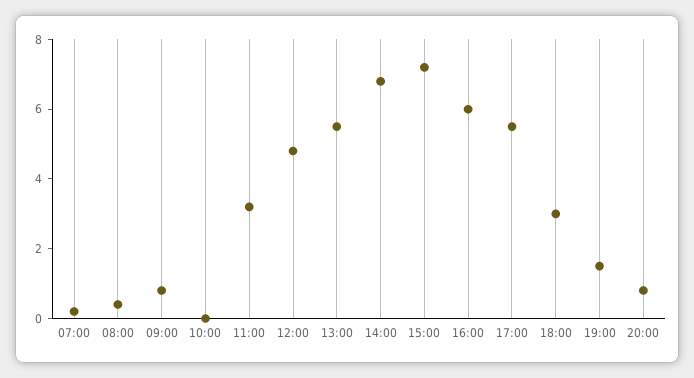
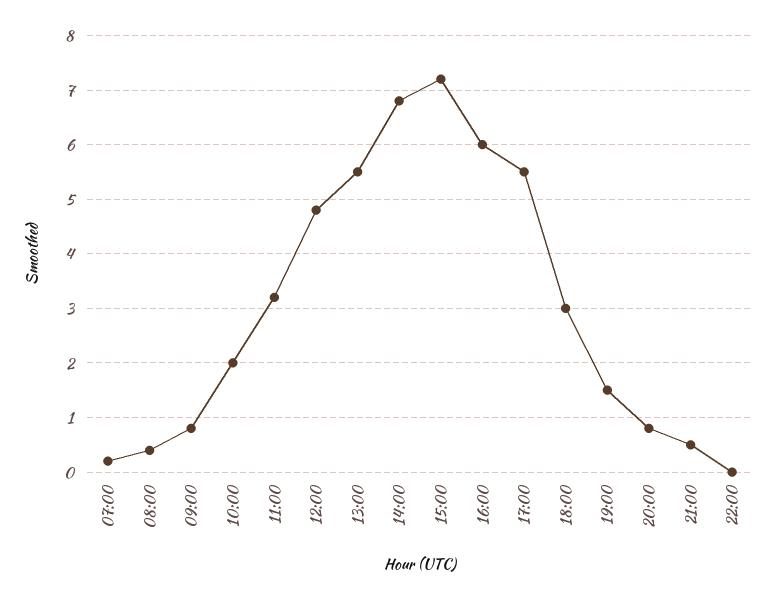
10:00: 0 -> 2
21:00: none -> 0.5
22:00: none -> 0

